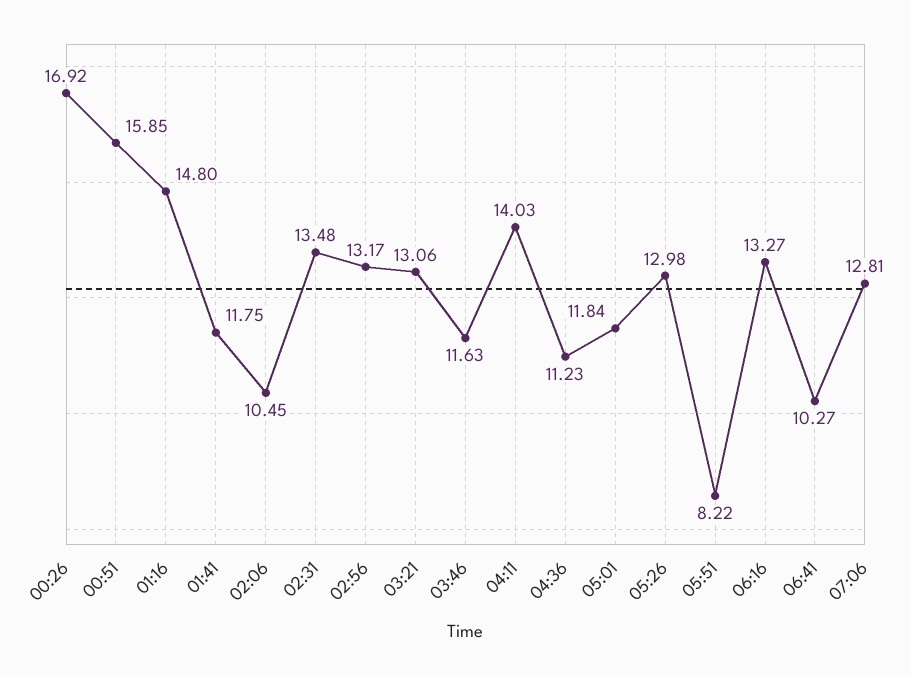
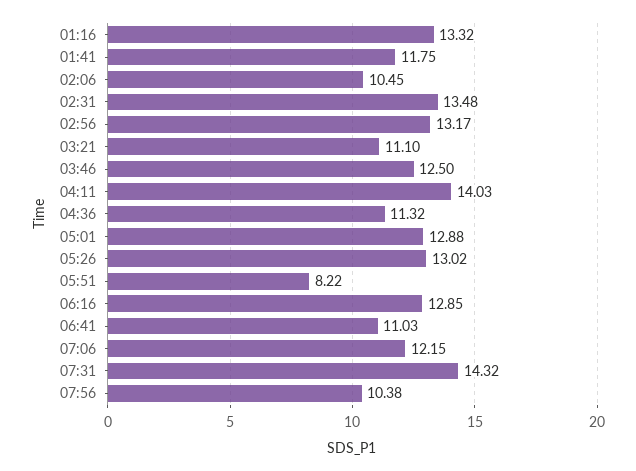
00:26: 16.92 -> none
00:51: 15.85 -> none
01:16: 14.8 -> 13.32
03:21: 13.06 -> 11.1
03:46: 11.63 -> 12.5
04:36: 11.23 -> 11.32
05:01: 11.84 -> 12.88
05:26: 12.98 -> 13.02
06:16: 13.27 -> 12.85
06:41: 10.27 -> 11.03
07:06: 12.81 -> 12.15
07:31: none -> 14.32
07:56: none -> 10.38

